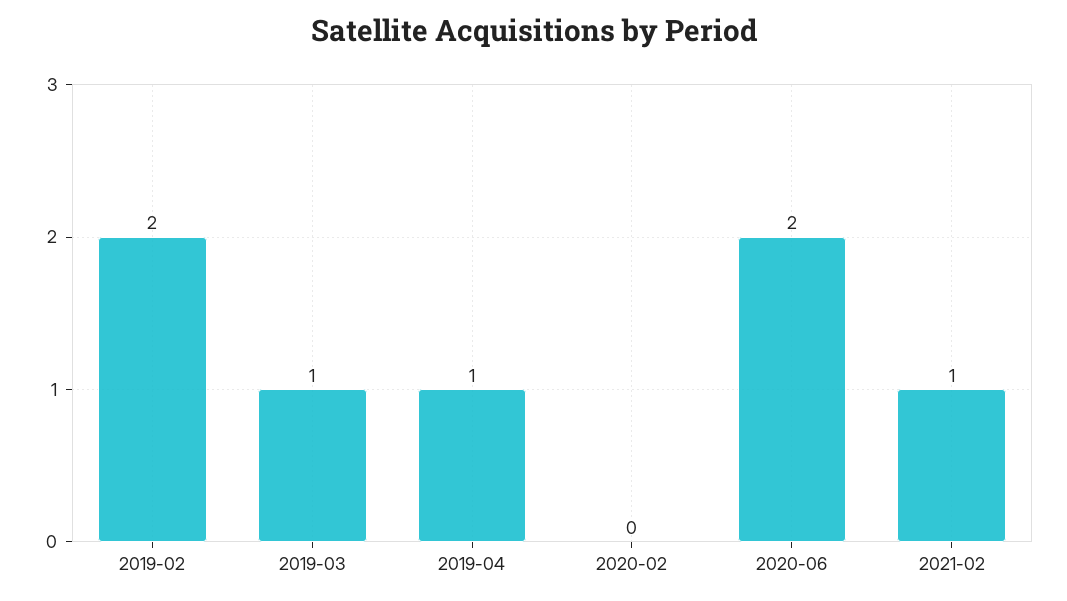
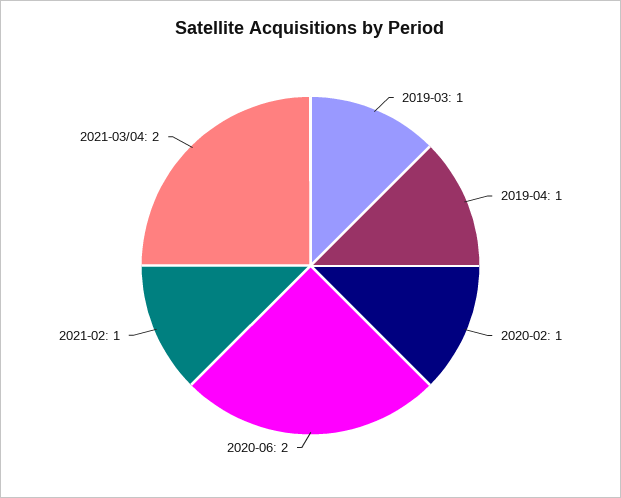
2019-02: 2 -> none
2020-02: 0 -> 1
2021-03/04: none -> 2

